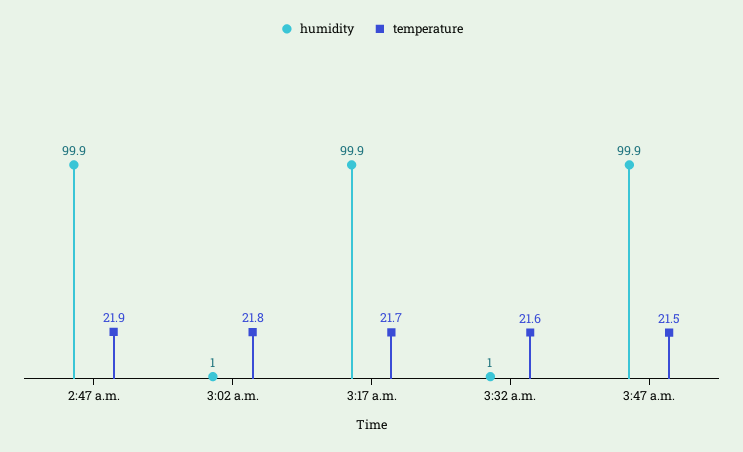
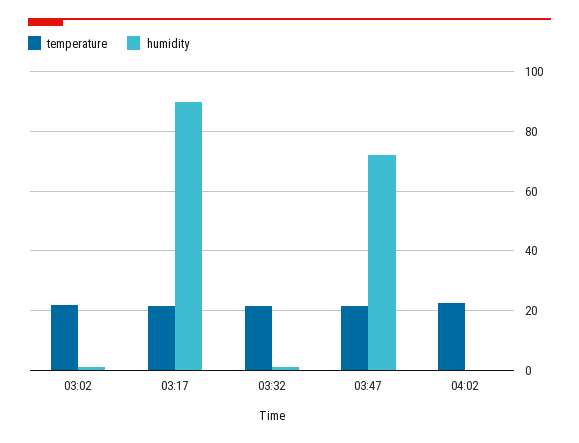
humidity, 2:47 a.m.: 99.9 -> none
temperature, 2:47 a.m.: 21.9 -> none
humidity, 3:17 a.m.: 99.9 -> 90
humidity, 3:47 a.m.: 99.9 -> 72.5
temperature, 04:02: none -> 22.5
humidity, 04:02: none -> 0

